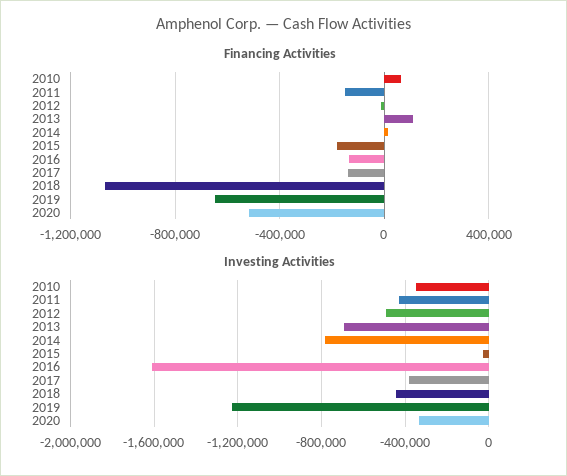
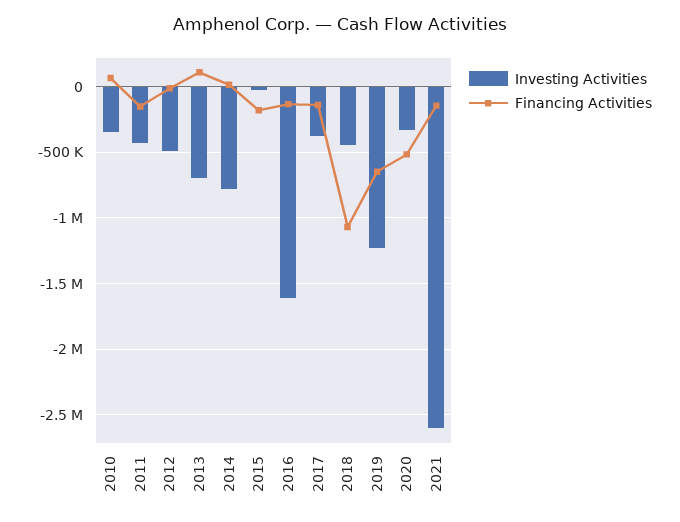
Investing Activities, 2021: none -> -2600000
Financing Activities, 2021: none -> -150000

